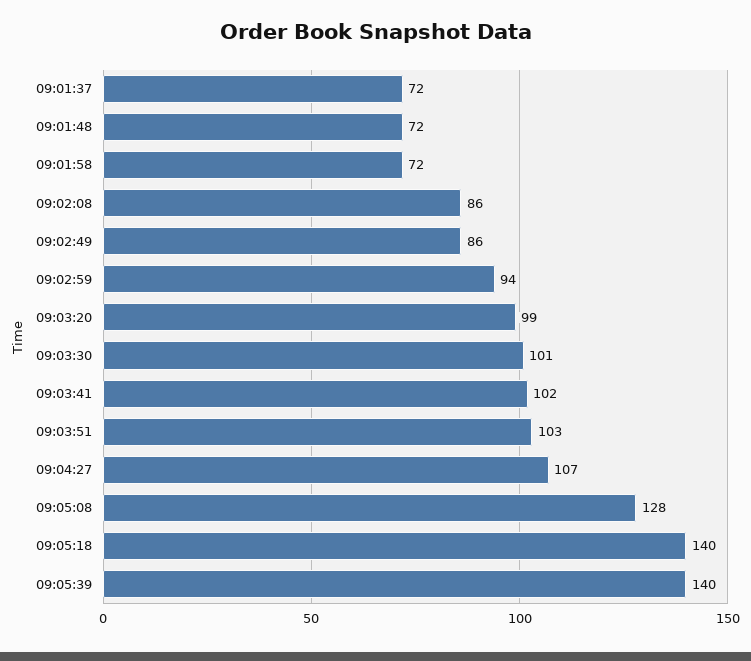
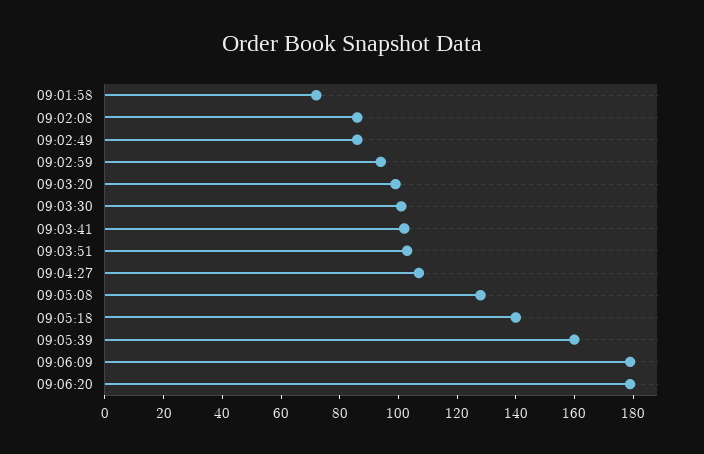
09:01:37: 72 -> none
09:01:48: 72 -> none
09:05:39: 140 -> 160
09:06:09: none -> 180
09:06:20: none -> 180

